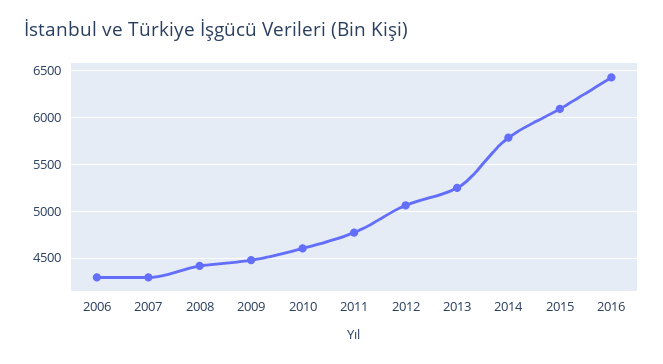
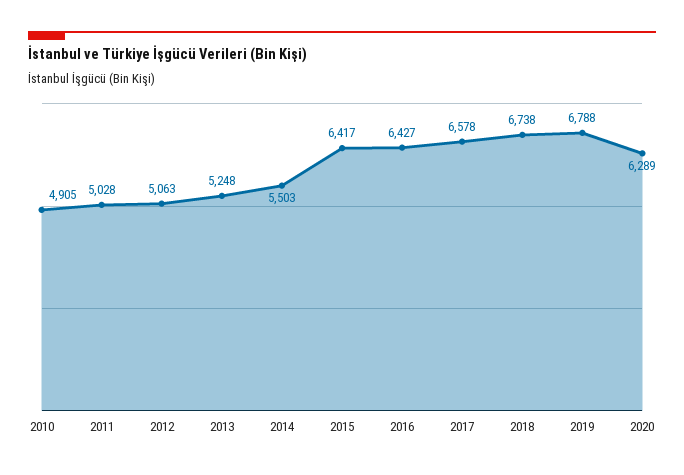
2006: 4300 -> none
2007: 4300 -> none
2008: 4400 -> none
2009: 4500 -> none
2010: 4600 -> 4905
2011: 4800 -> 5028
2014: 5800 -> 5503
2015: 6100 -> 6417
2017: none -> 6578
2018: none -> 6738
2019: none -> 6788
2020: none -> 6289

